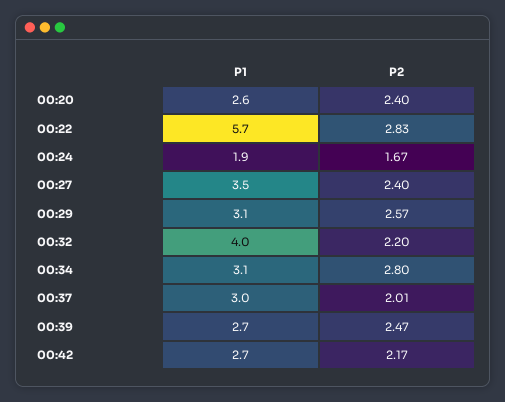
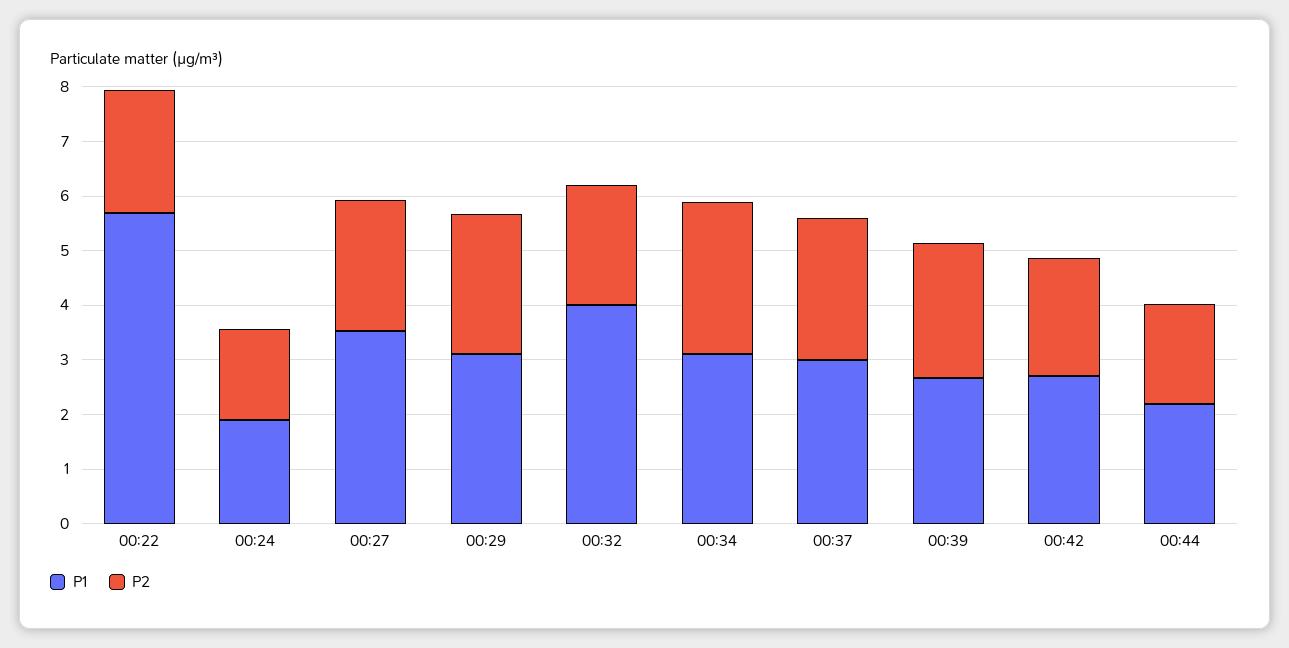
P1, 00:20: 2.6 -> none
P2, 00:20: 2.4 -> none
P2, 00:22: 2.83 -> 2.2
P2, 00:37: 2.01 -> 2.6
P1, 00:44: none -> 2.2
P2, 00:44: none -> 1.8

